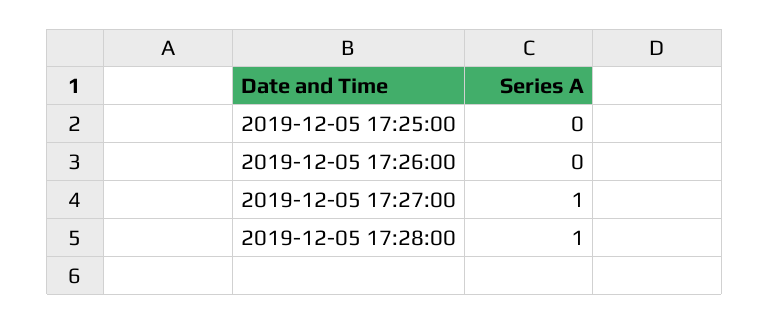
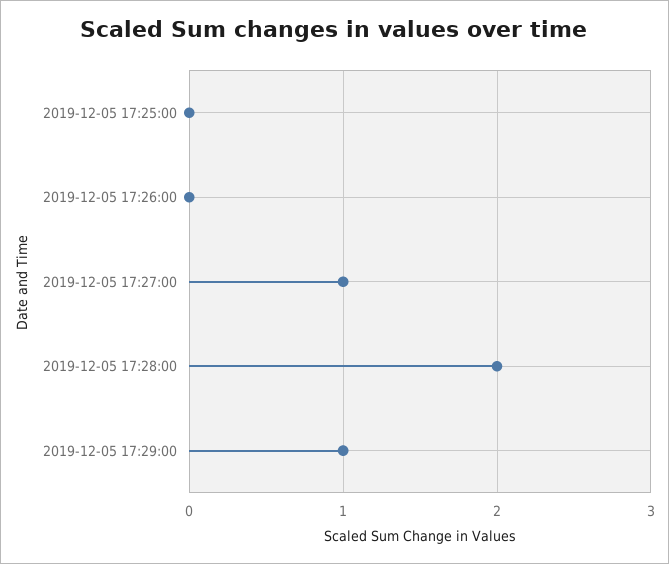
2019-12-05 17:28:00: 1 -> 2
2019-12-05 17:29:00: none -> 1

